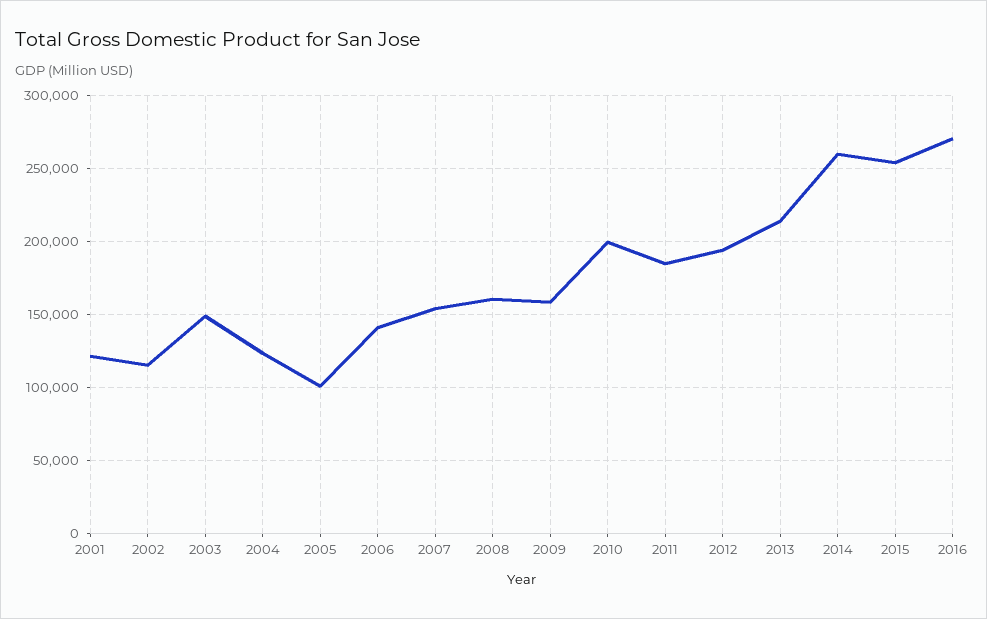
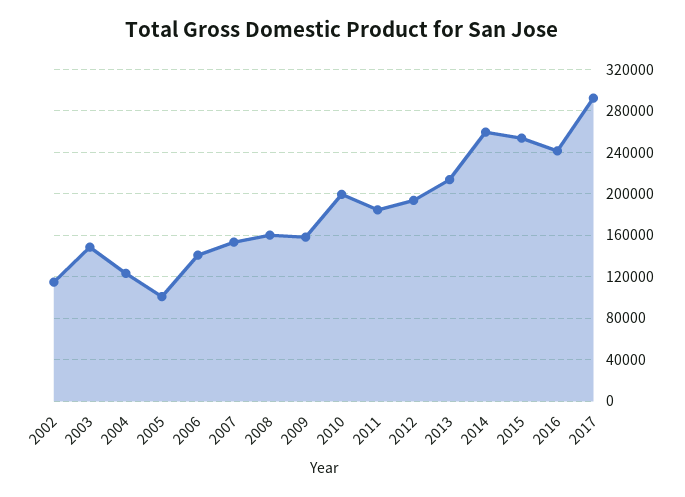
2001: 120000 -> none
2016: 270000 -> 240000
2017: none -> 290000

